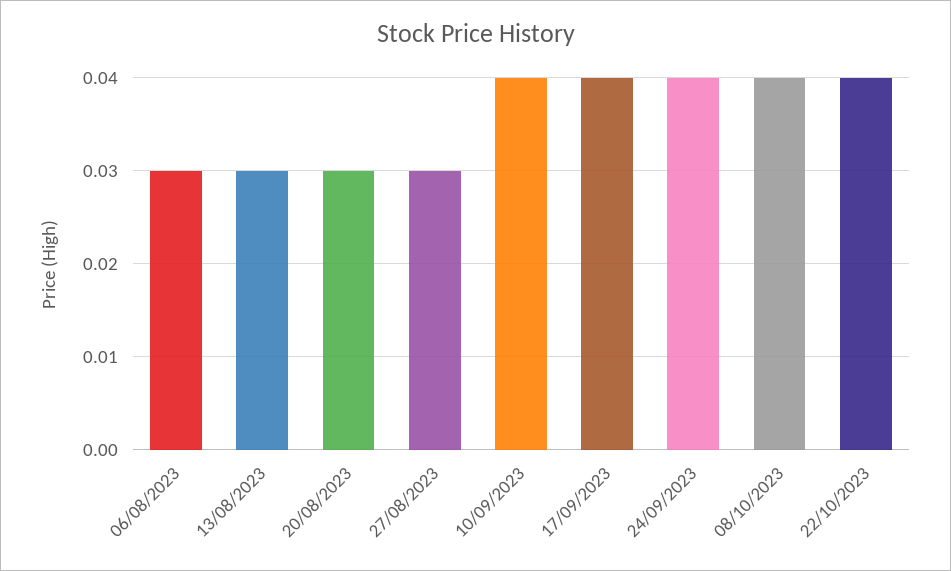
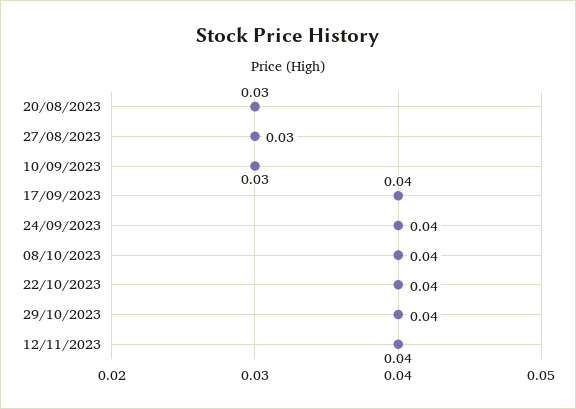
06/08/2023: 0.03 -> none
13/08/2023: 0.03 -> none
10/09/2023: 0.04 -> 0.03
29/10/2023: none -> 0.04
12/11/2023: none -> 0.04

